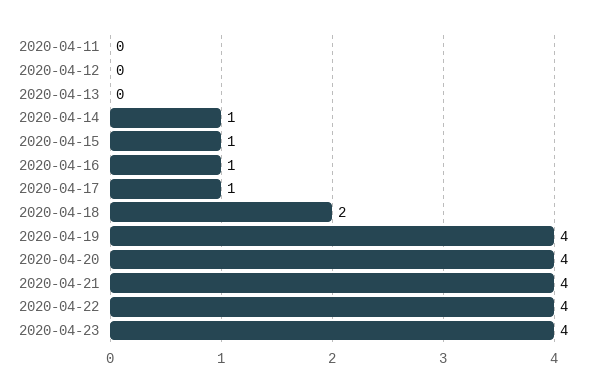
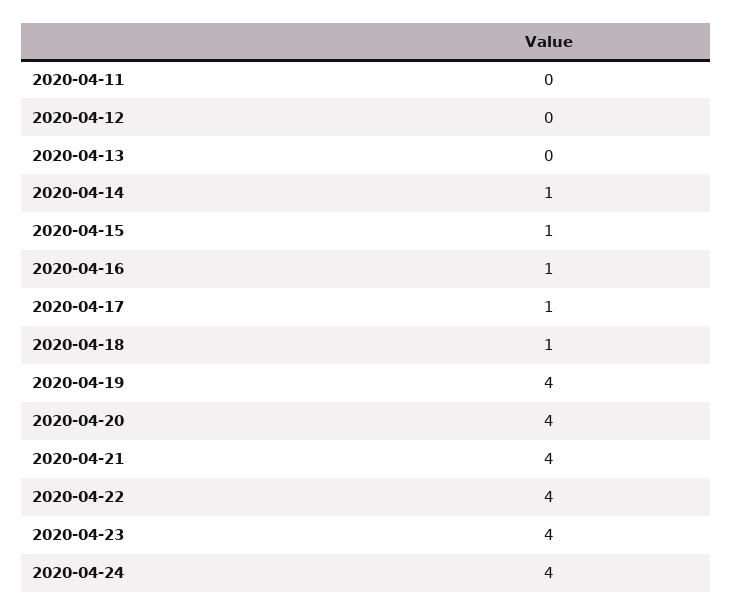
2020-04-18: 2 -> 1
2020-04-24: none -> 4

